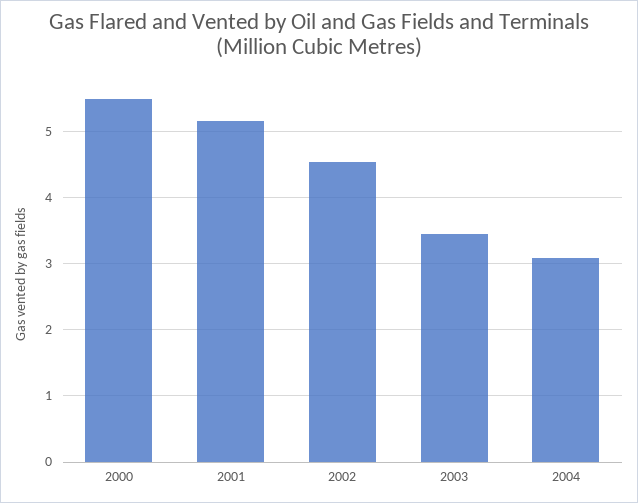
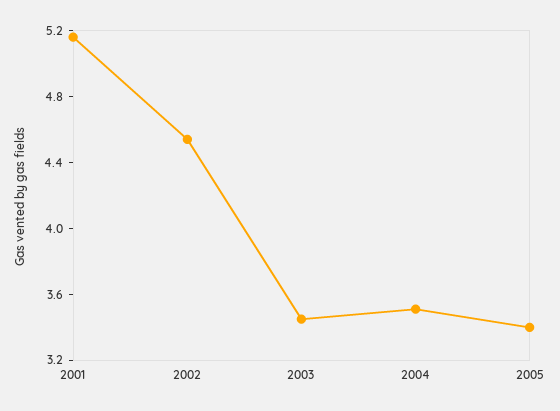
2000: 5.5 -> none
2004: 3.1 -> 3.5
2005: none -> 3.4

